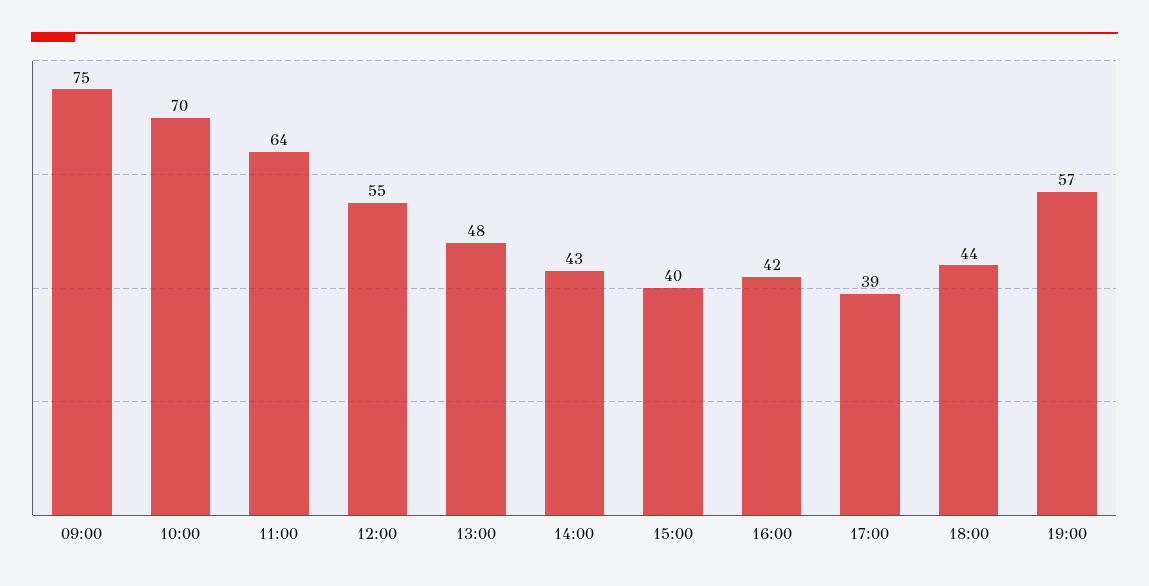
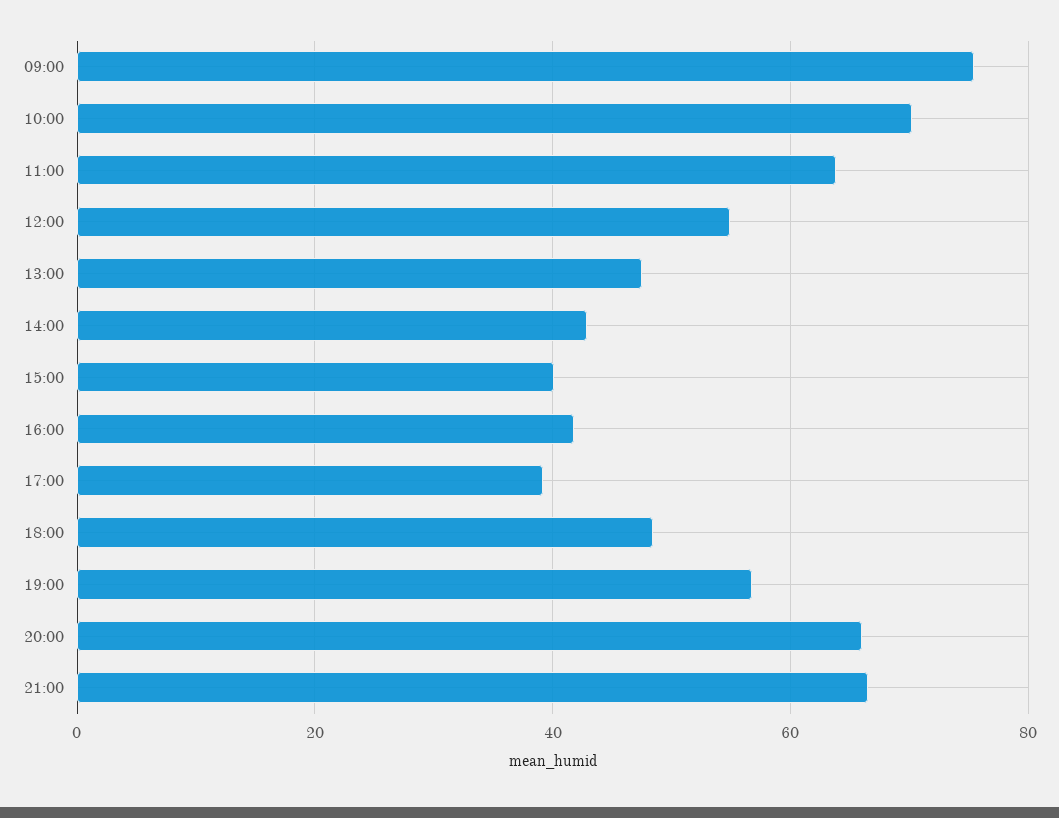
18:00: 44 -> 48
20:00: none -> 66
21:00: none -> 66

